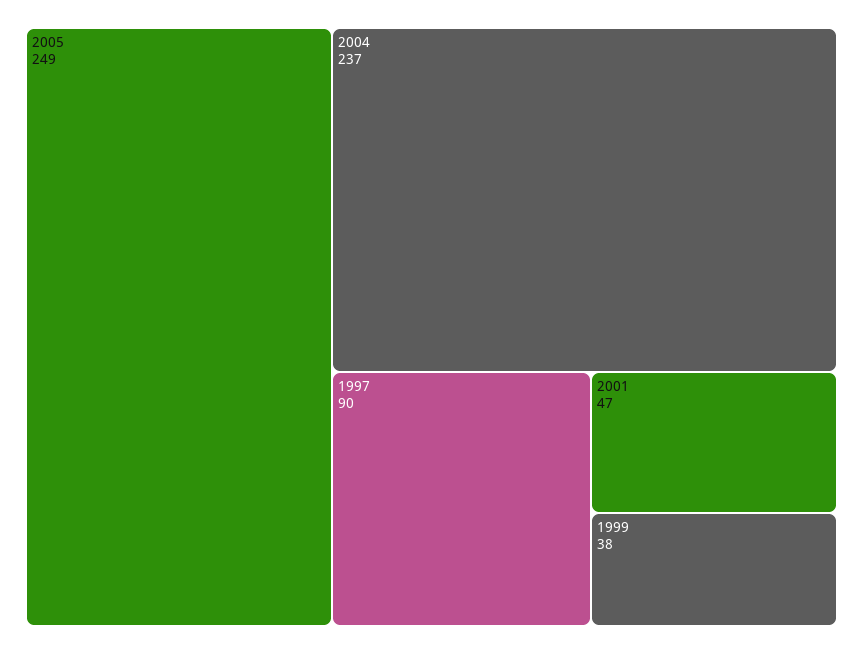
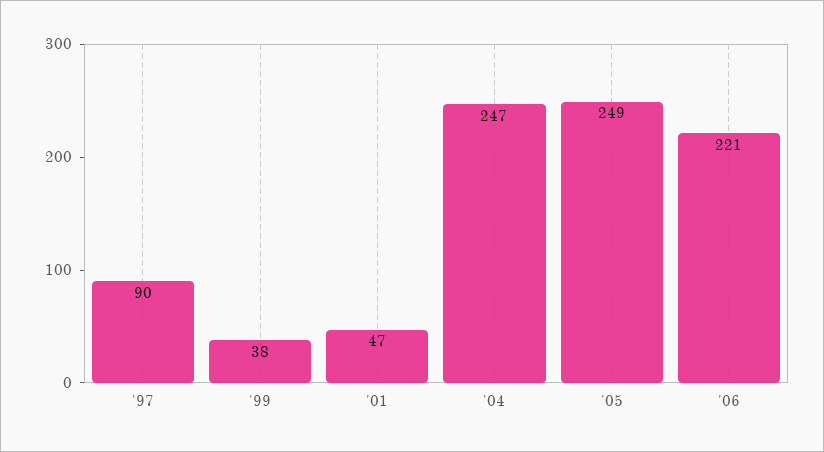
2004: 237 -> 247
'06: none -> 221

